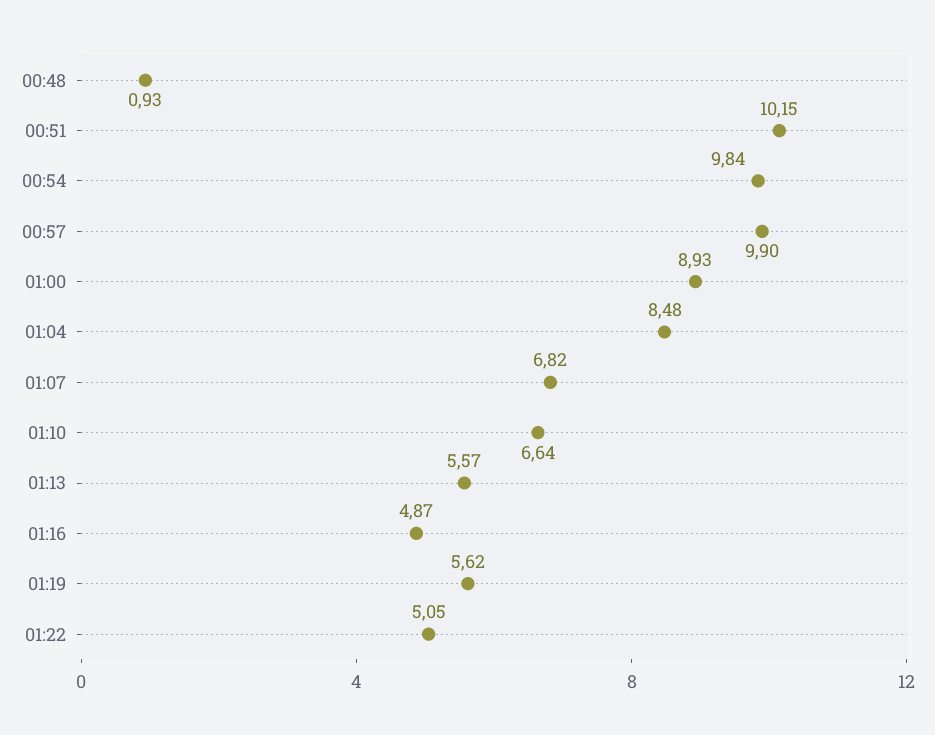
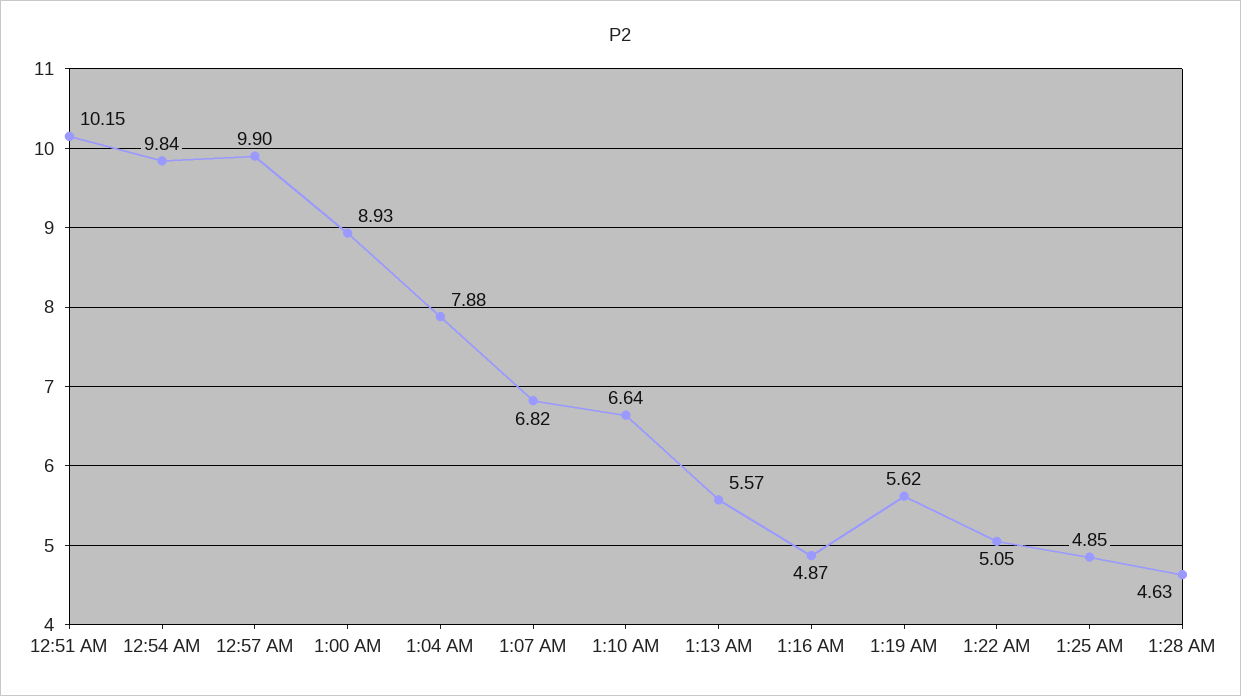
00:48: 0.93 -> none
01:04: 8.48 -> 7.88
1:25 AM: none -> 4.85
1:28 AM: none -> 4.63

